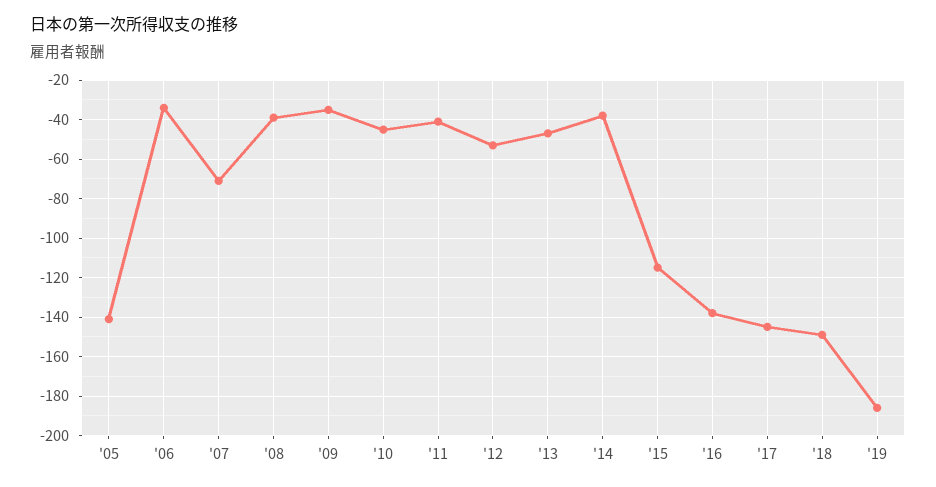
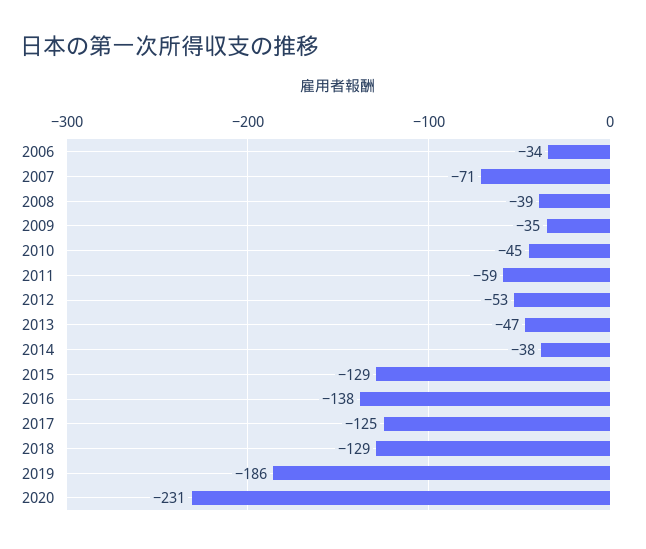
'05: -140 -> none
'11: -40 -> -59
'15: -115 -> -129
'17: -145 -> -125
'18: -150 -> -129
2020: none -> -231

